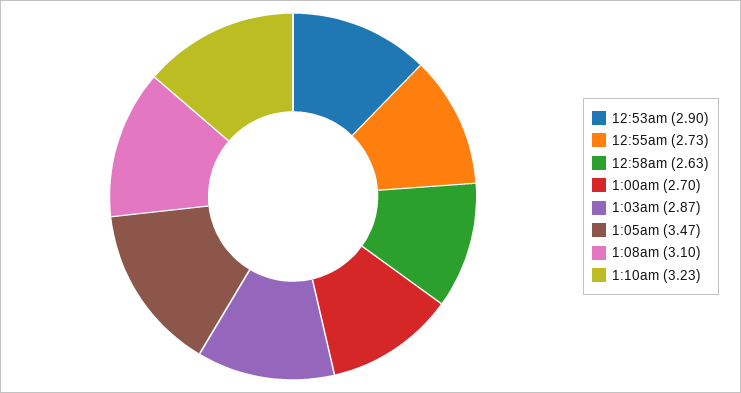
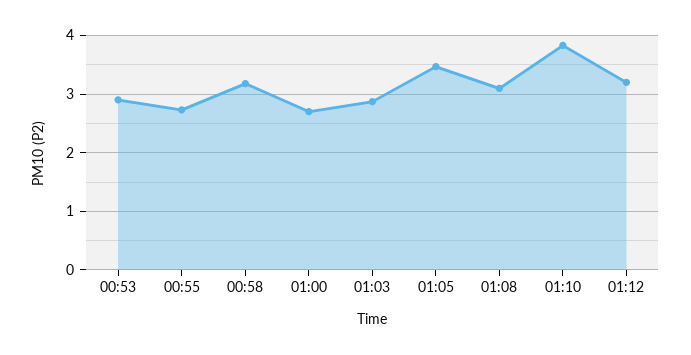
12:58am: 2.63 -> 3.2
1:10am: 3.23 -> 3.8
01:12: none -> 3.2

